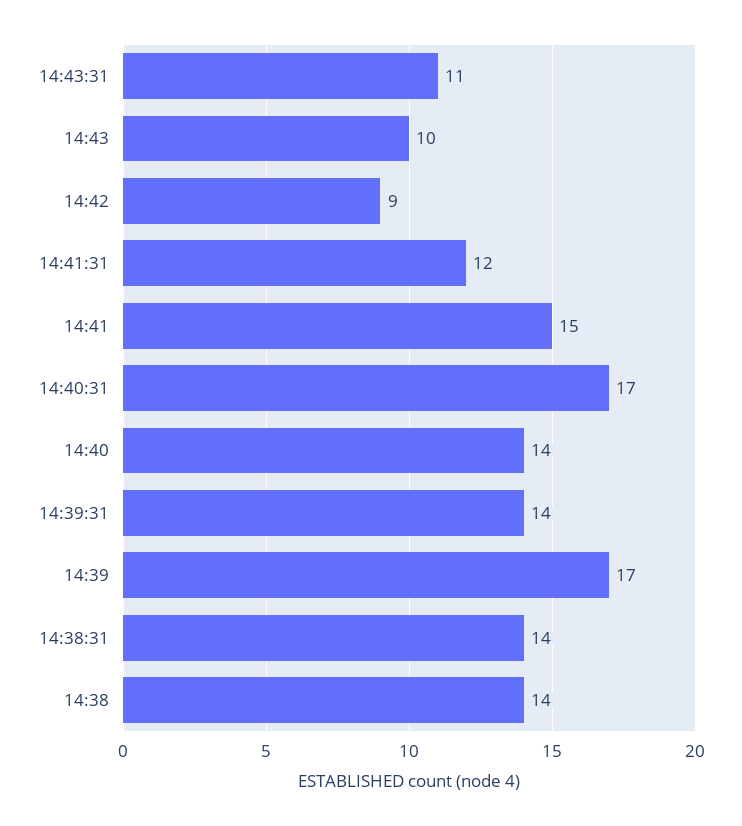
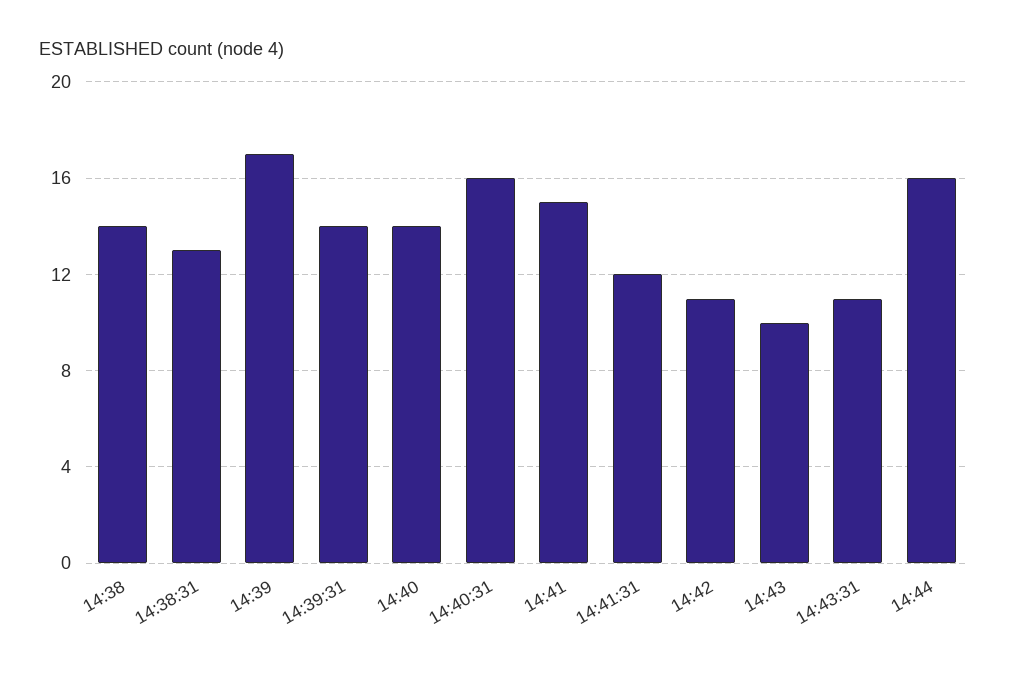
14:42: 9 -> 11
14:40:31: 17 -> 16
14:38:31: 14 -> 13
14:44: none -> 16

